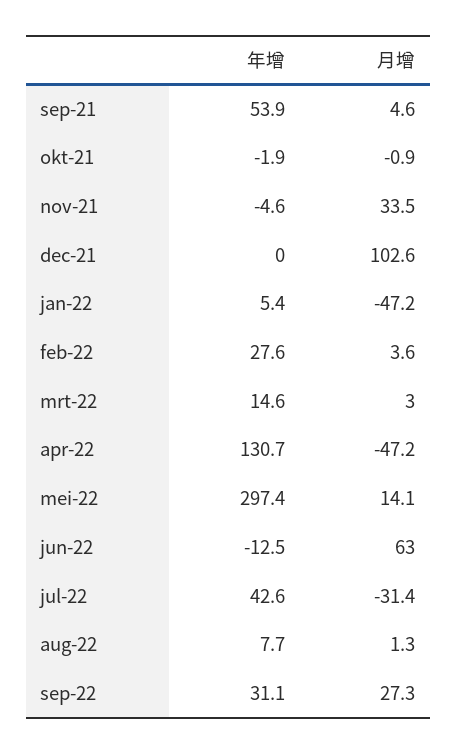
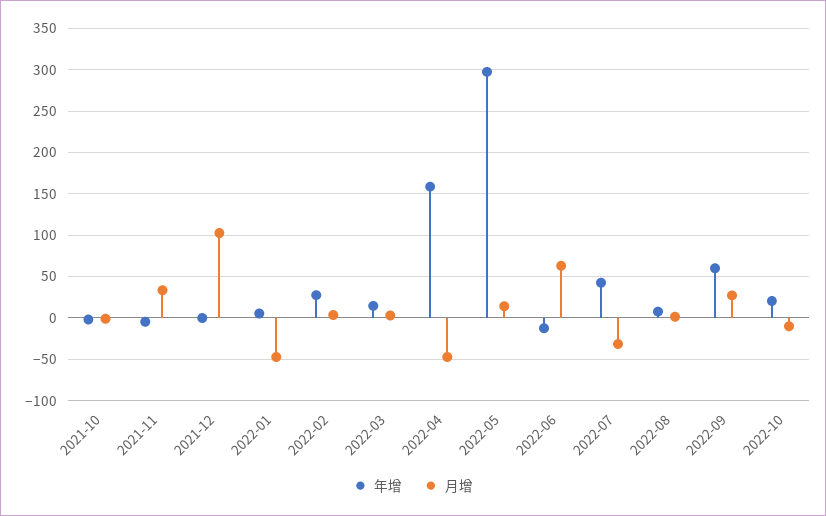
年增, sep-21: 53.9 -> none
月增, sep-21: 4.6 -> none
年增, apr-22: 130.7 -> 160
年增, sep-22: 31.1 -> 60
年增, 2022-10: none -> 20
月增, 2022-10: none -> -10

